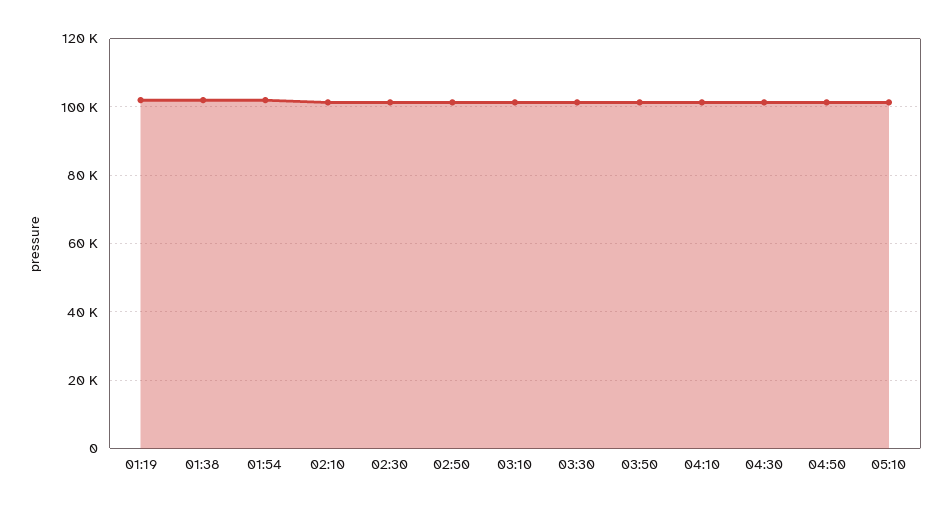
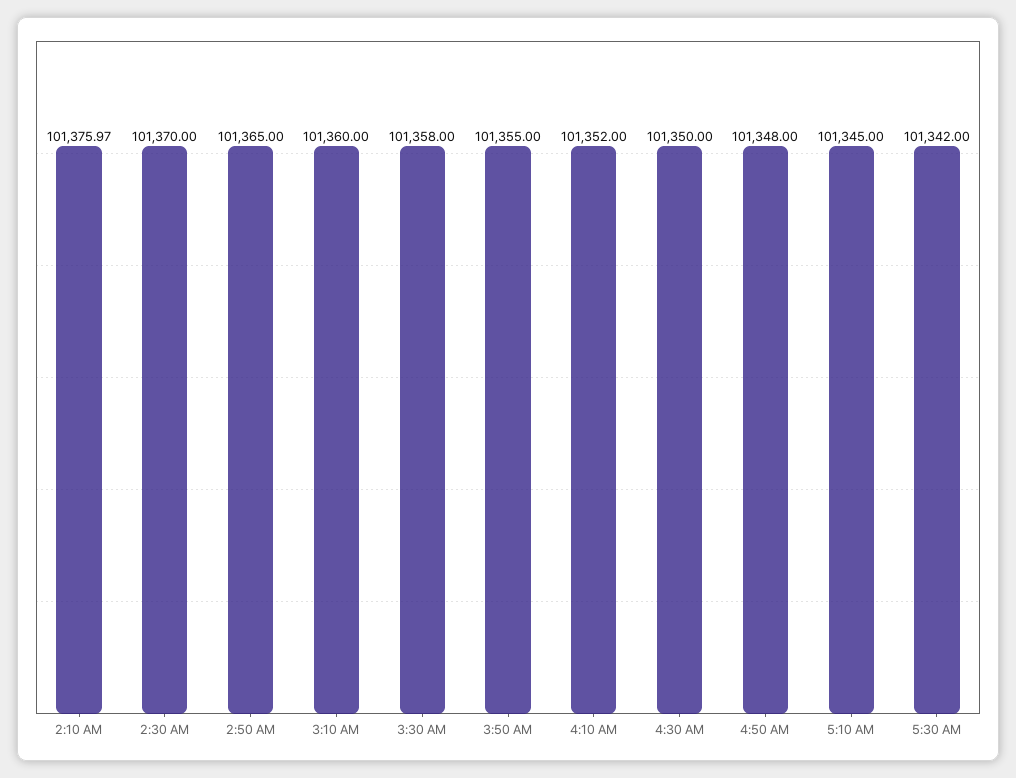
01:19: 102000 -> none
01:38: 102000 -> none
01:54: 102000 -> none
5:30 AM: none -> 101342

